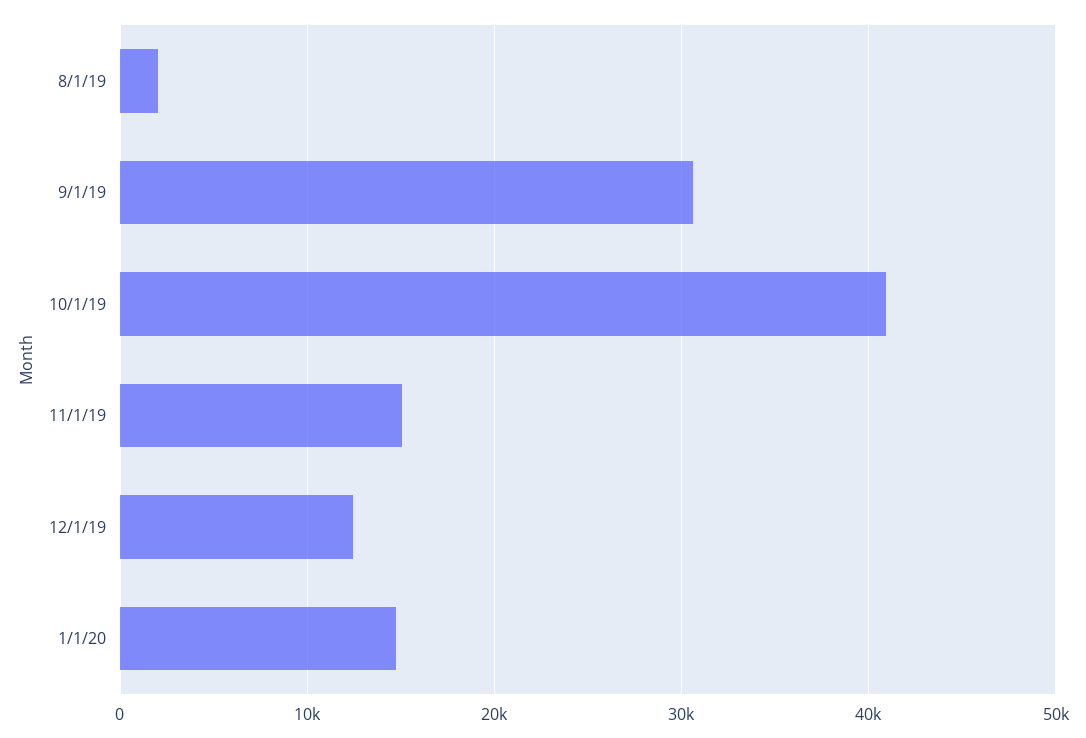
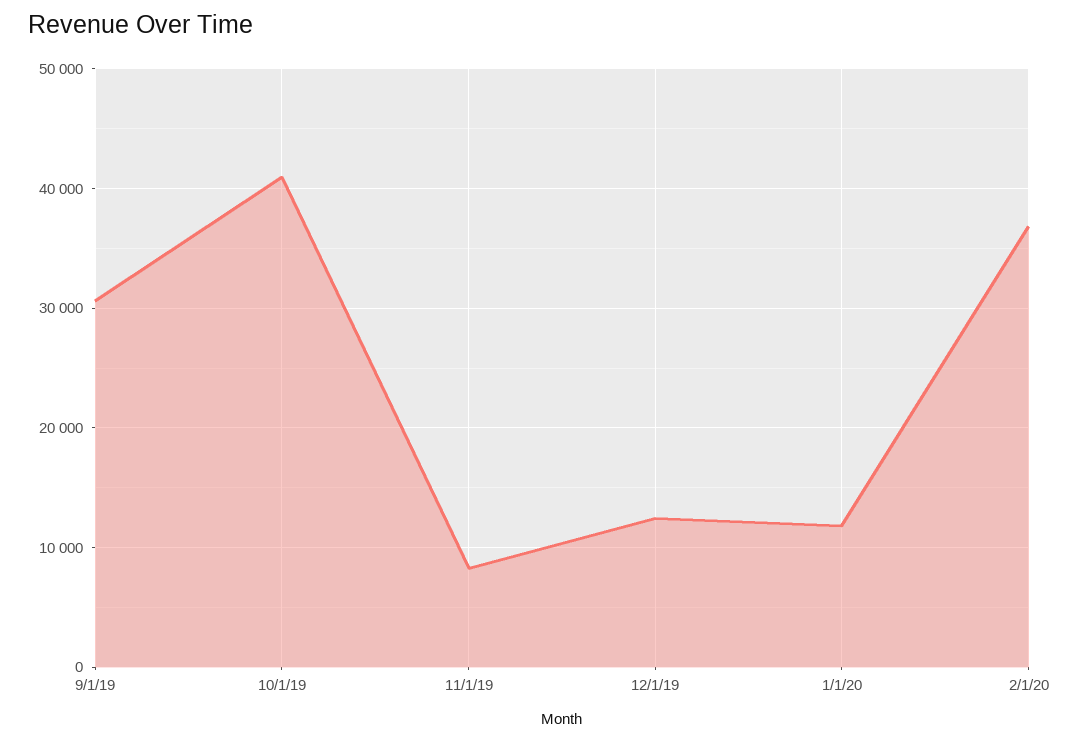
8/1/19: 2000 -> none
11/1/19: 15000 -> 8000
1/1/20: 15000 -> 12000
2/1/20: none -> 37000

